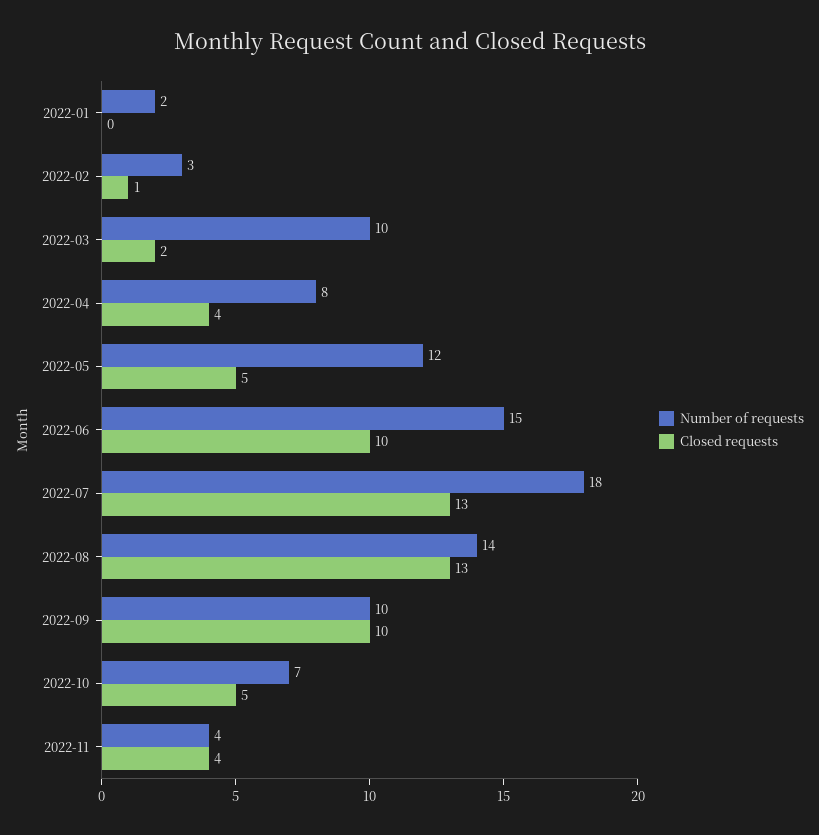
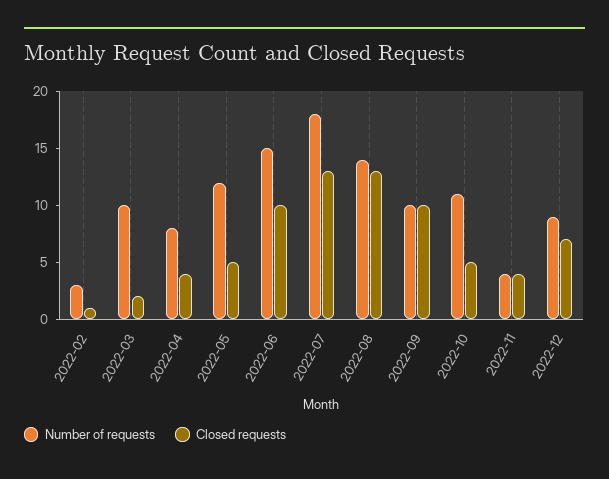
Number of requests, 2022-01: 2 -> none
Closed requests, 2022-01: 0 -> none
Number of requests, 2022-10: 7 -> 11
Number of requests, 2022-12: none -> 9
Closed requests, 2022-12: none -> 7

